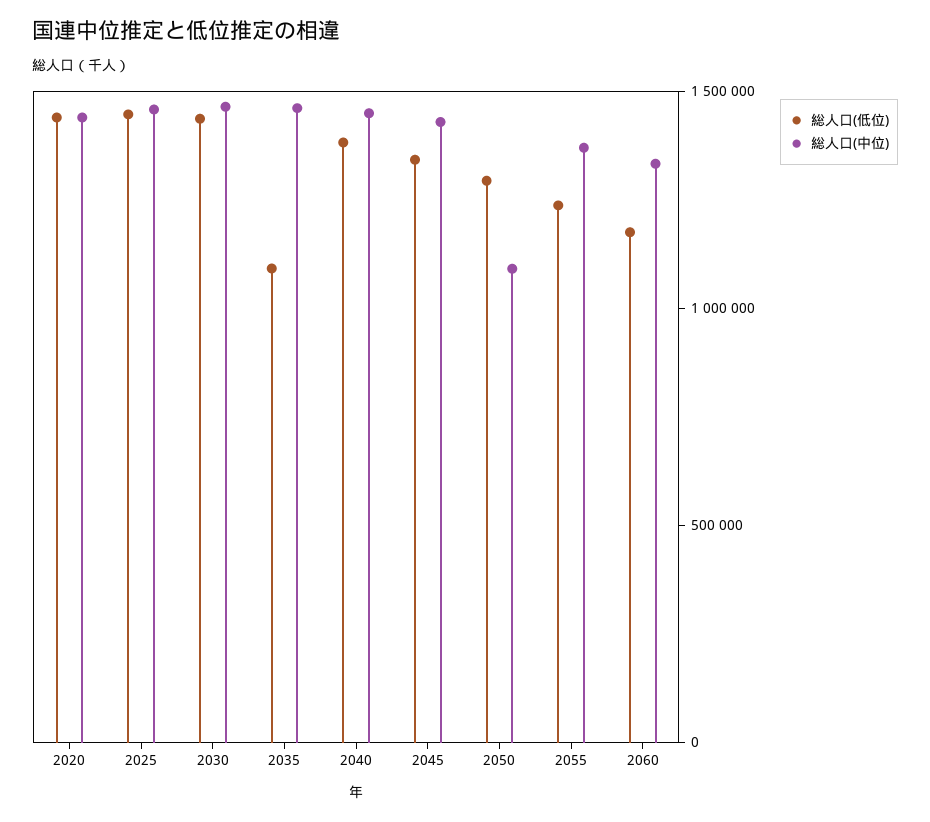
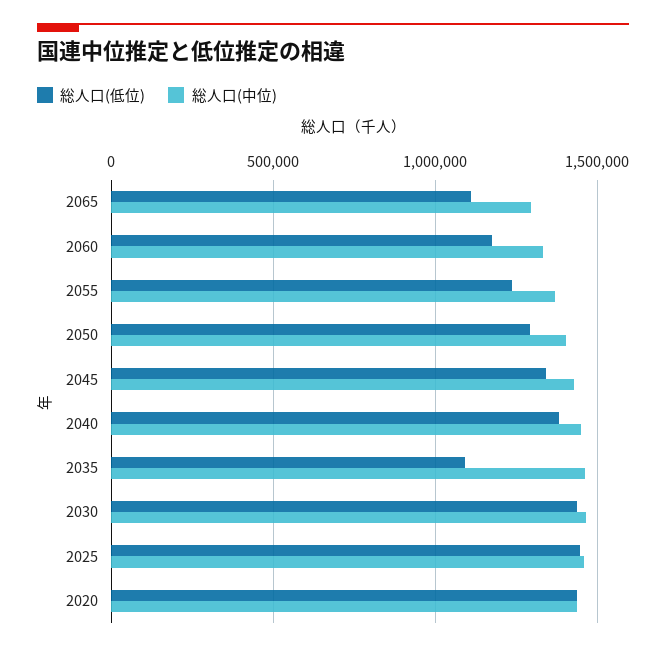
総人口(中位), 2050: 1100000 -> 1400000
総人口(低位), 2065: none -> 1100000
総人口(中位), 2065: none -> 1300000

